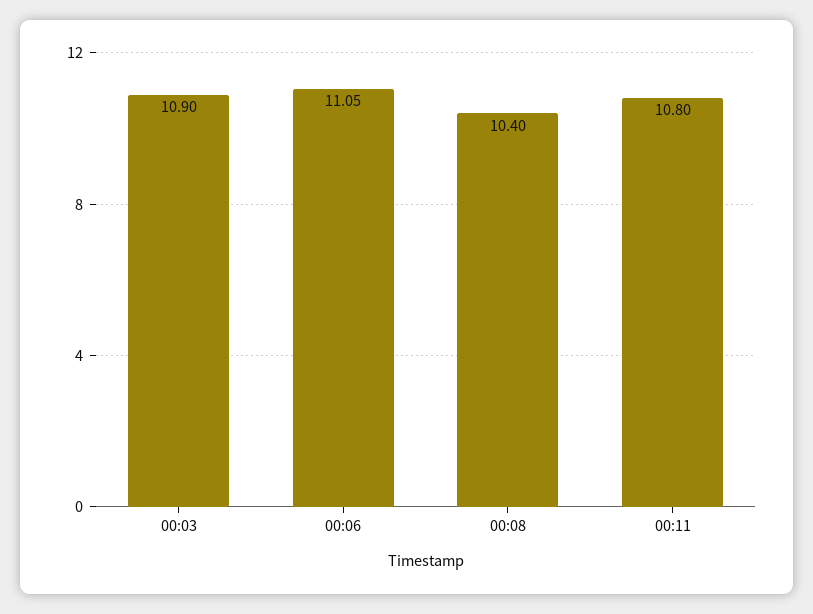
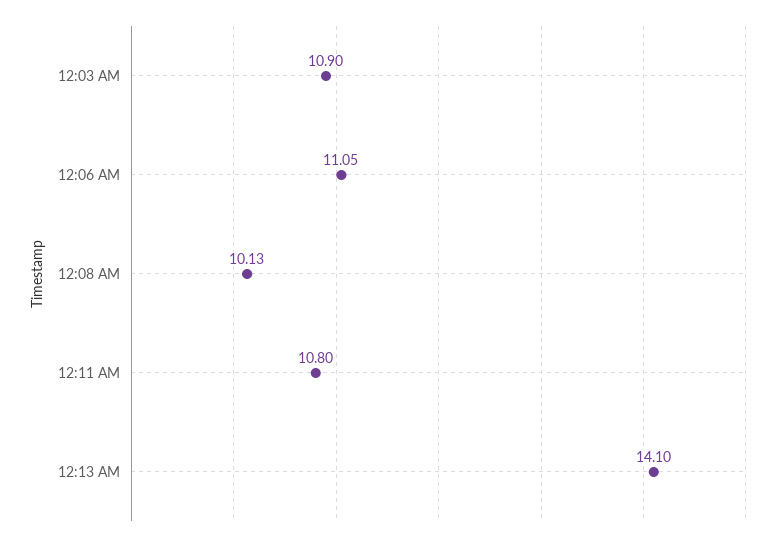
00:08: 10.4 -> 10.13
12:13 AM: none -> 14.1

